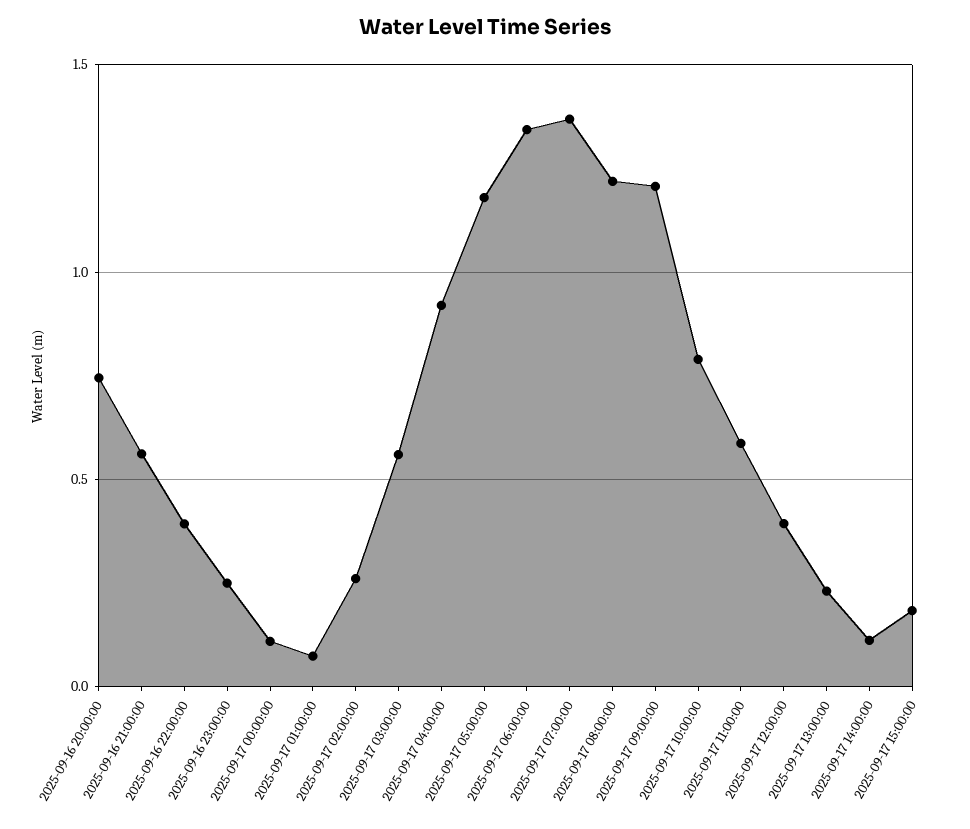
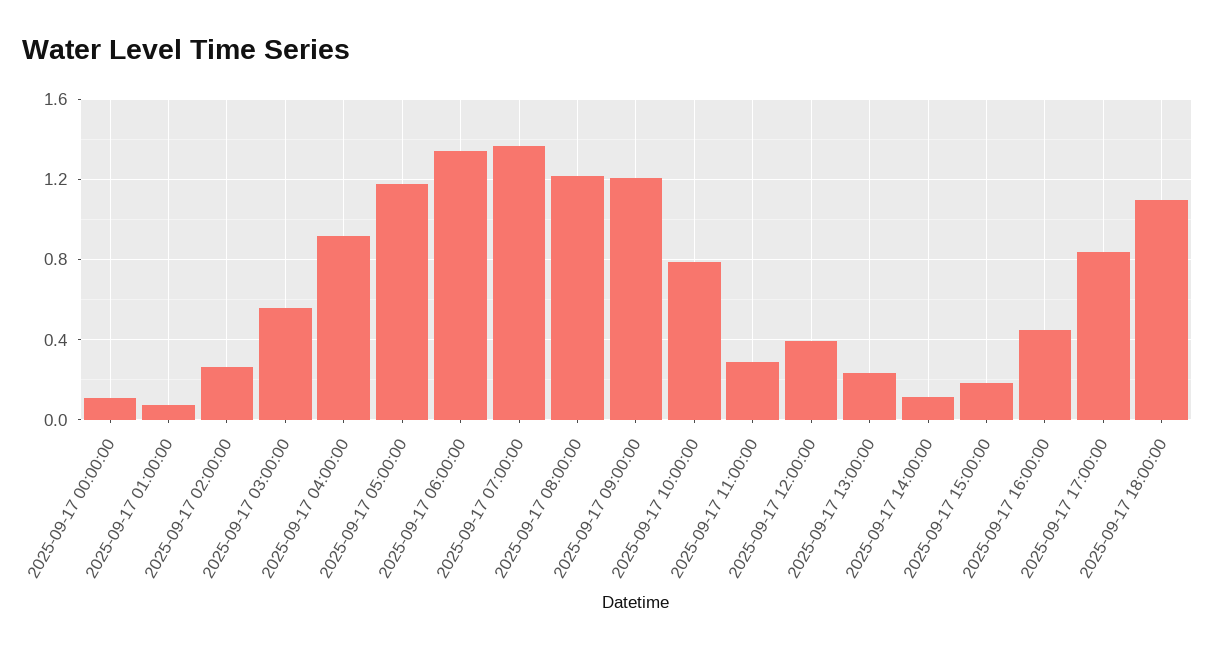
2025-09-16 20:00:00: 0.75 -> none
2025-09-16 21:00:00: 0.55 -> none
2025-09-16 22:00:00: 0.4 -> none
2025-09-16 23:00:00: 0.25 -> none
2025-09-17 11:00:00: 0.6 -> 0.3
2025-09-17 16:00:00: none -> 0.45
2025-09-17 17:00:00: none -> 0.85
2025-09-17 18:00:00: none -> 1.1

